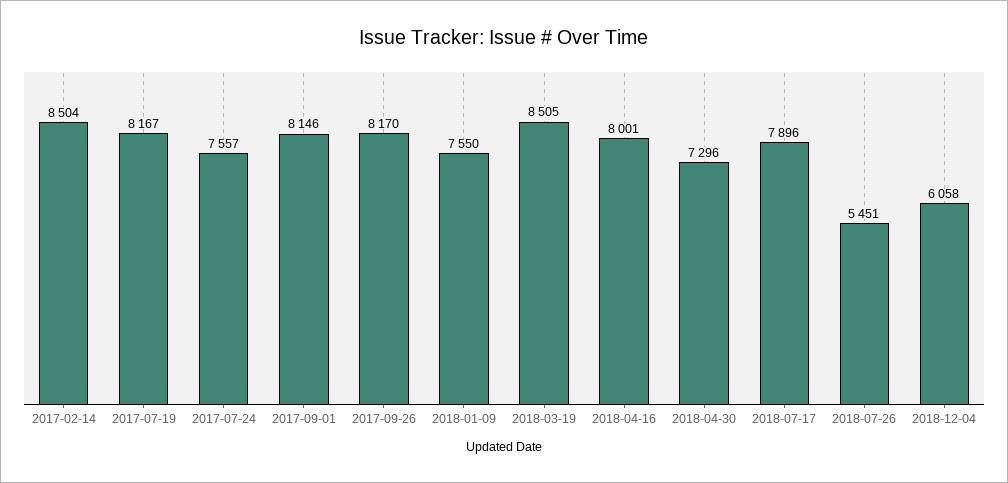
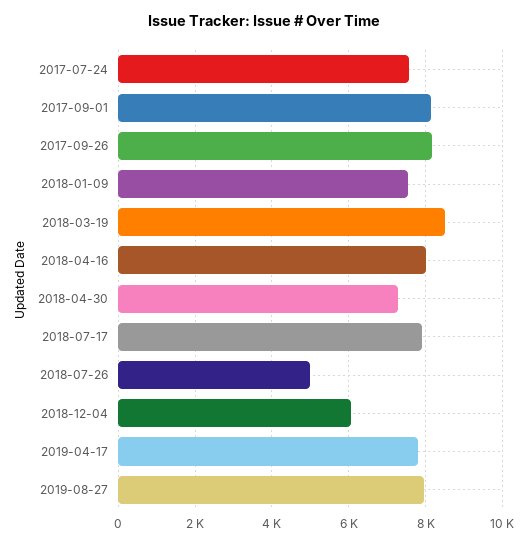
2017-02-14: 8504 -> none
2017-07-19: 8167 -> none
2018-07-26: 5451 -> 5000
2019-04-17: none -> 7800
2019-08-27: none -> 8000

